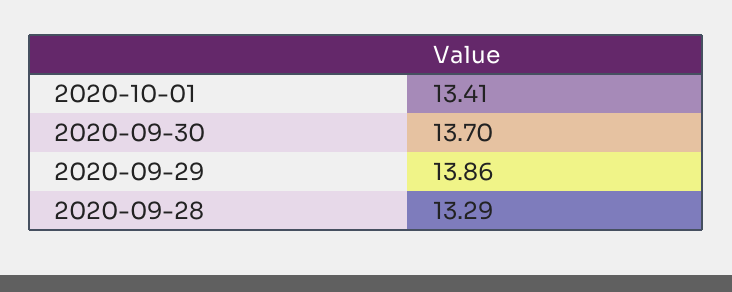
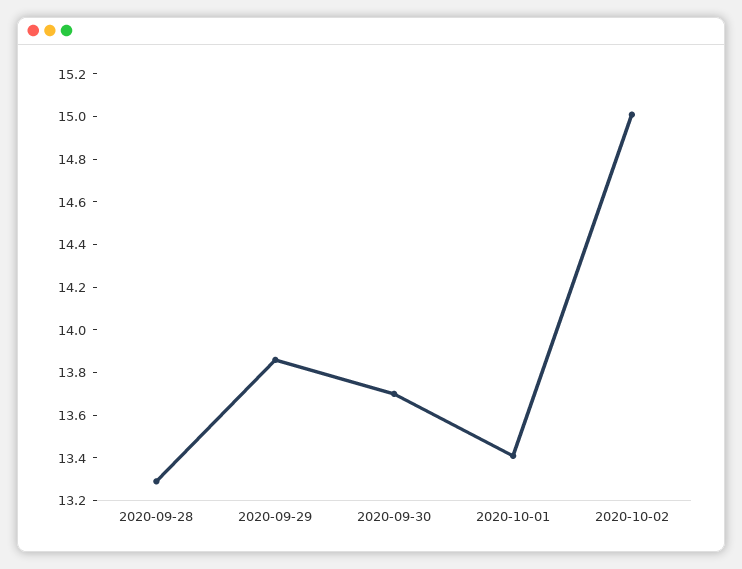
2020-10-02: none -> 15

